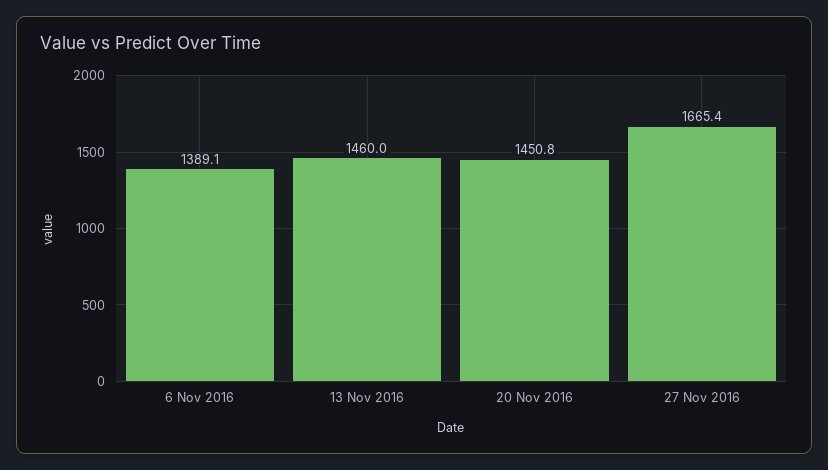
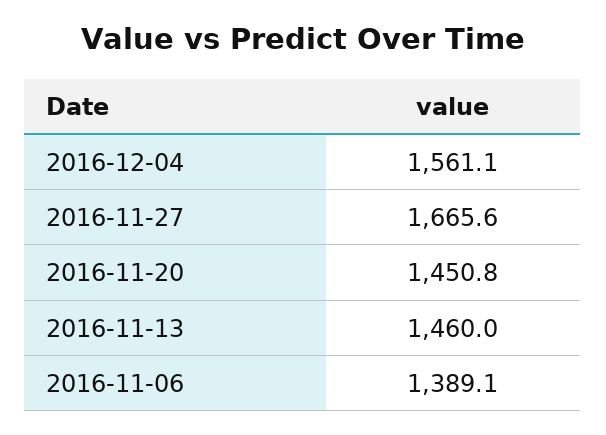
27 Nov 2016: 1665.4 -> 1665.6
2016-12-04: none -> 1561.1

